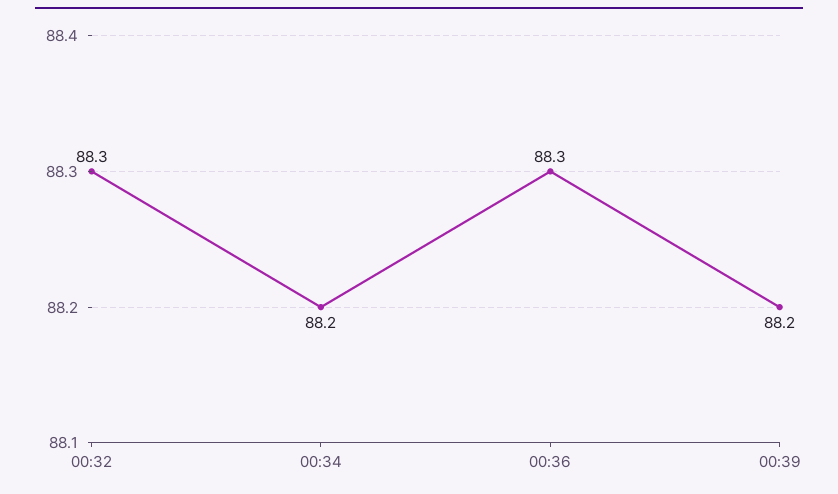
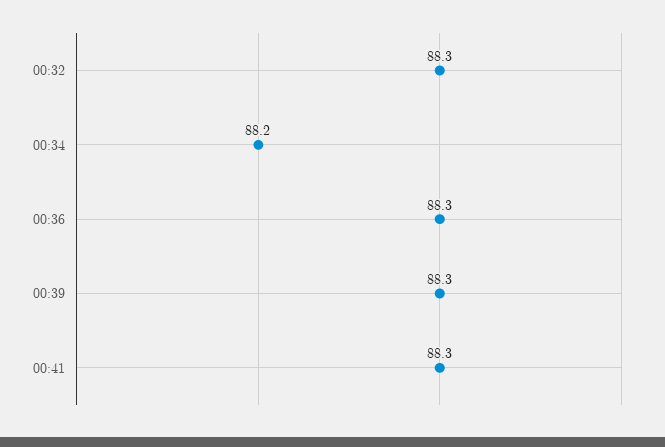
00:39: 88.2 -> 88.3
00:41: none -> 88.3

